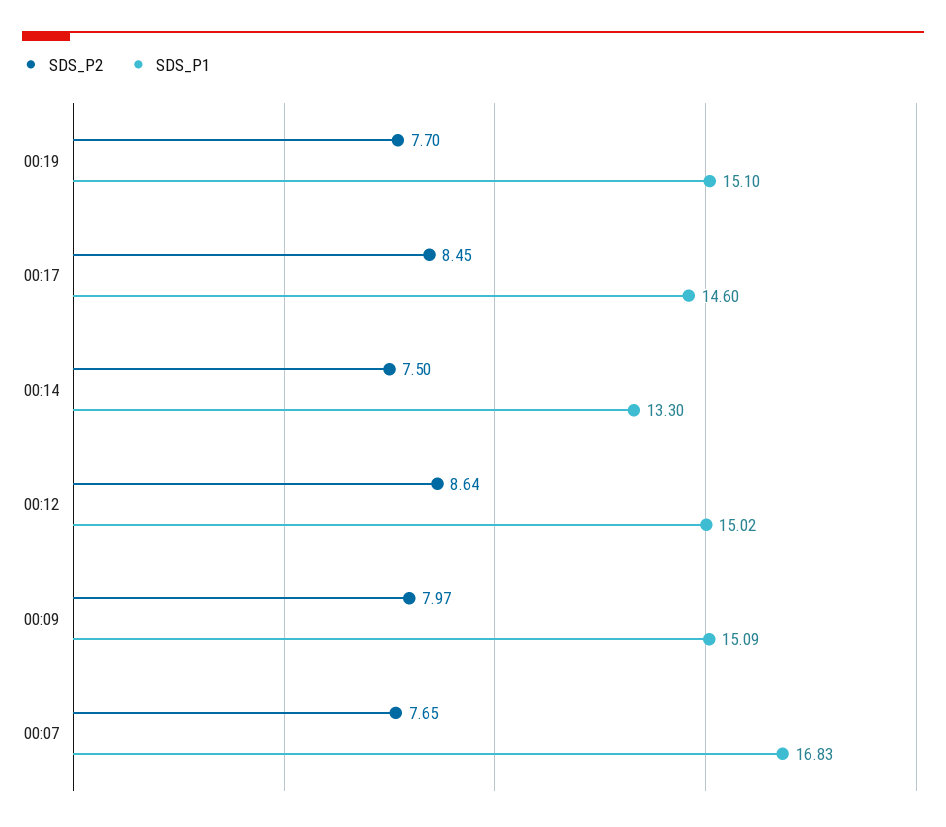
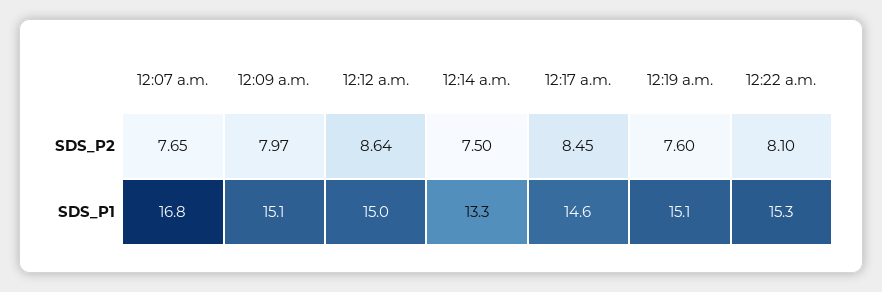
SDS_P2, 00:19: 7.7 -> 7.6
SDS_P2, 12:22 a.m.: none -> 8.1
SDS_P1, 12:22 a.m.: none -> 15.3

